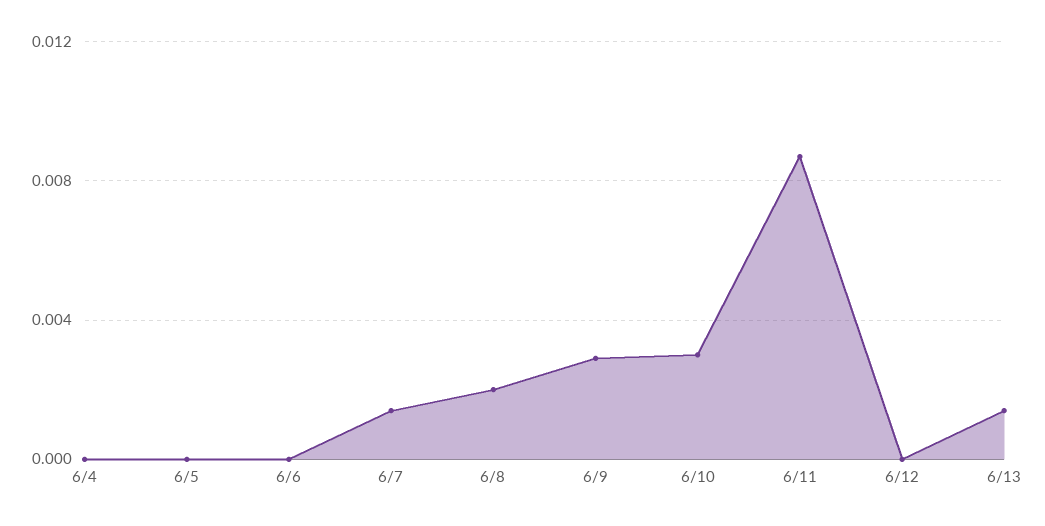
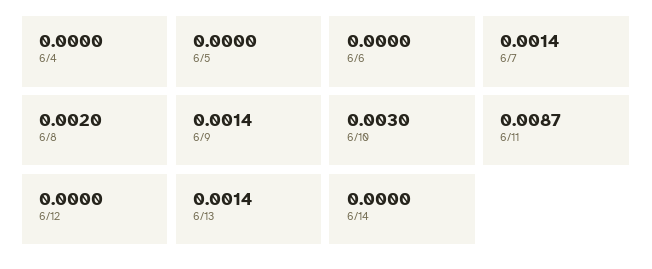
6/9: 0.003 -> 0.0014
6/14: none -> 0

